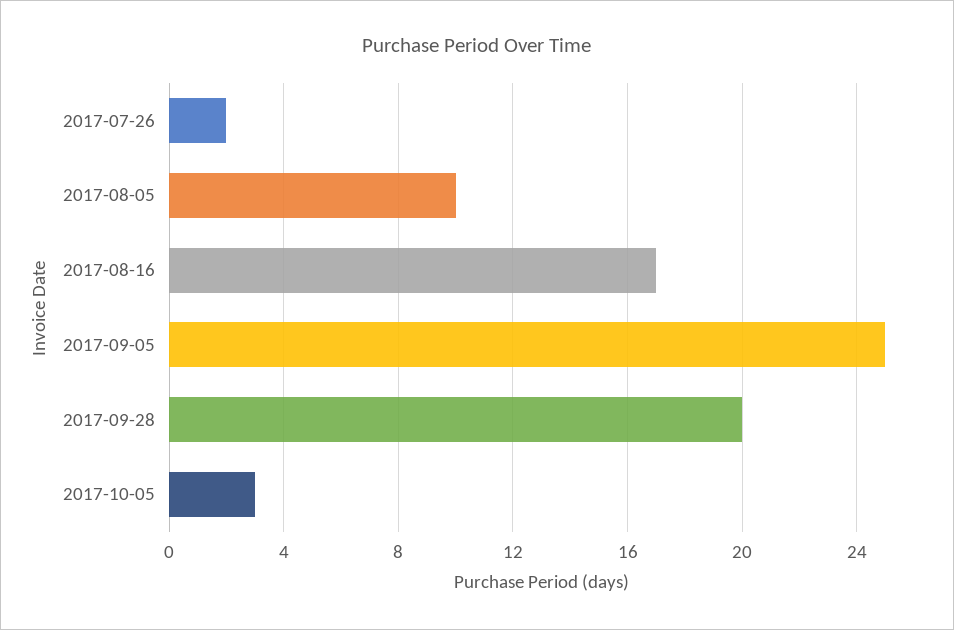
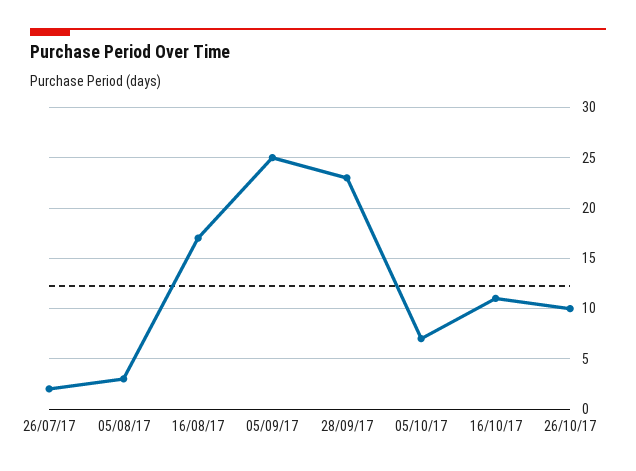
2017-08-05: 10 -> 3
2017-09-28: 20 -> 23
2017-10-05: 3 -> 7
16/10/17: none -> 11
26/10/17: none -> 10

